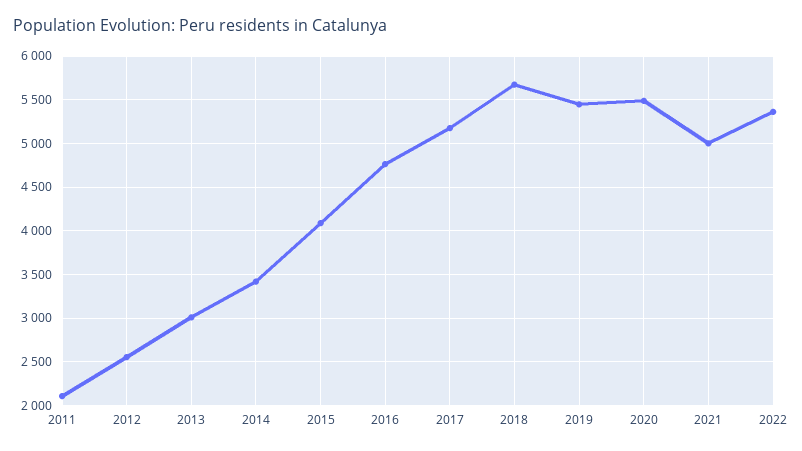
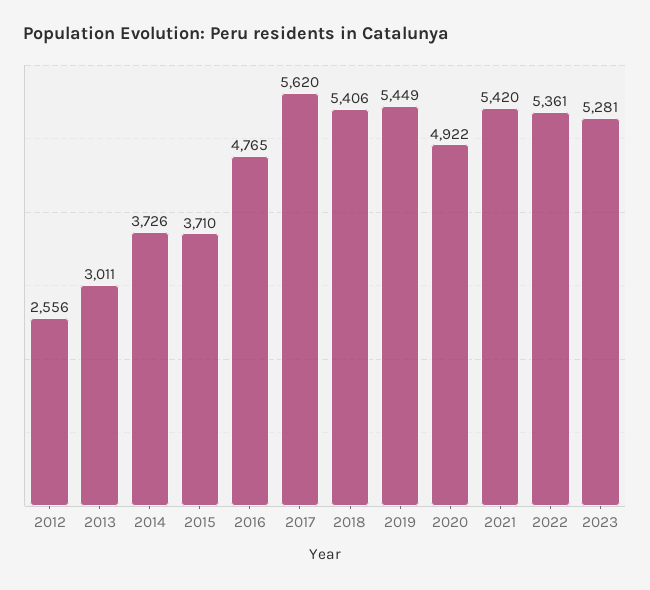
2011: 2100 -> none
2014: 3400 -> 3726
2015: 4100 -> 3710
2017: 5200 -> 5620
2018: 5700 -> 5406
2020: 5500 -> 4922
2021: 5000 -> 5420
2023: none -> 5281

